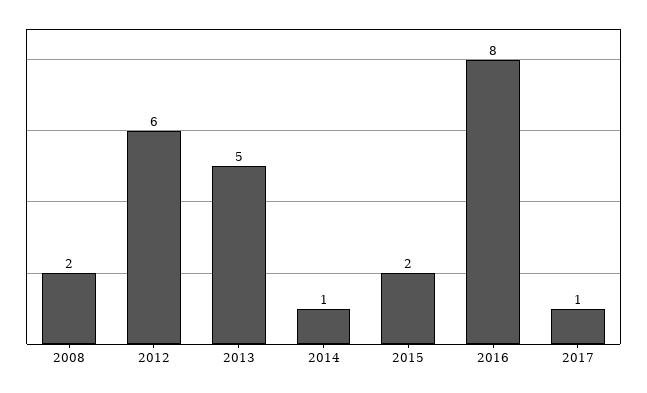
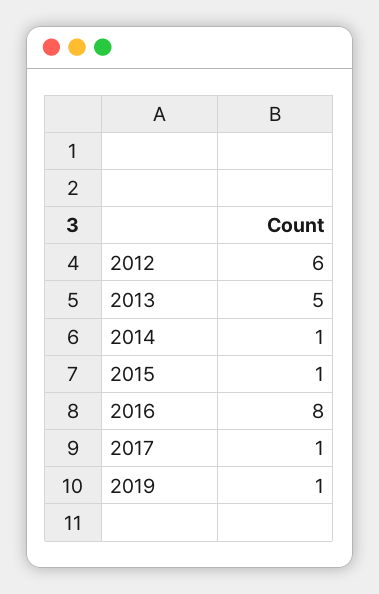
2008: 2 -> none
2015: 2 -> 1
2019: none -> 1

